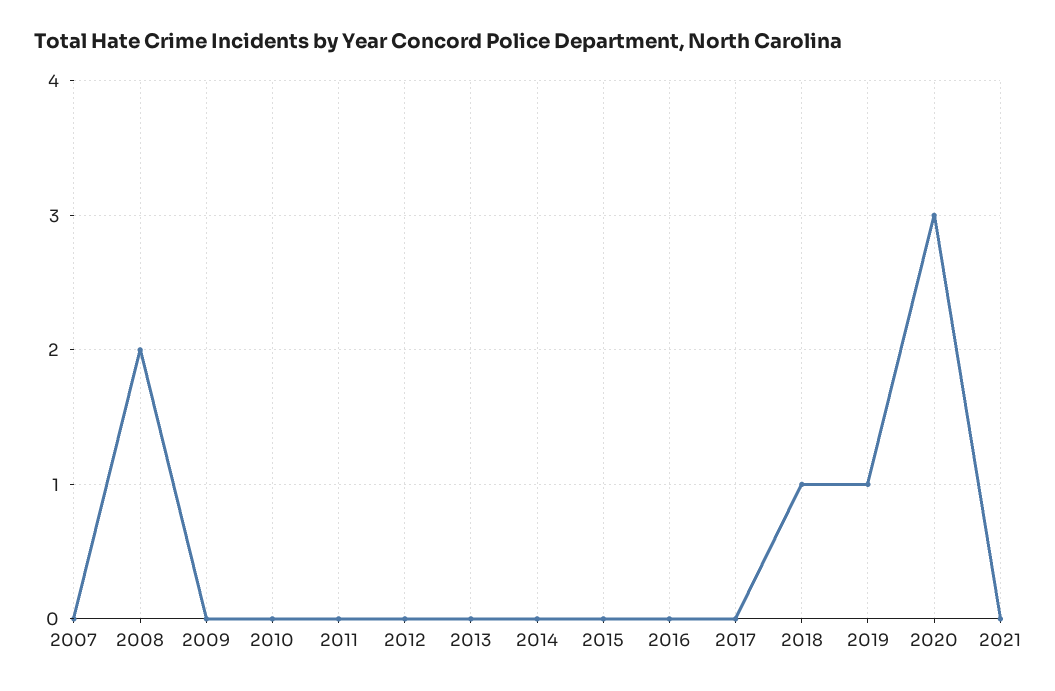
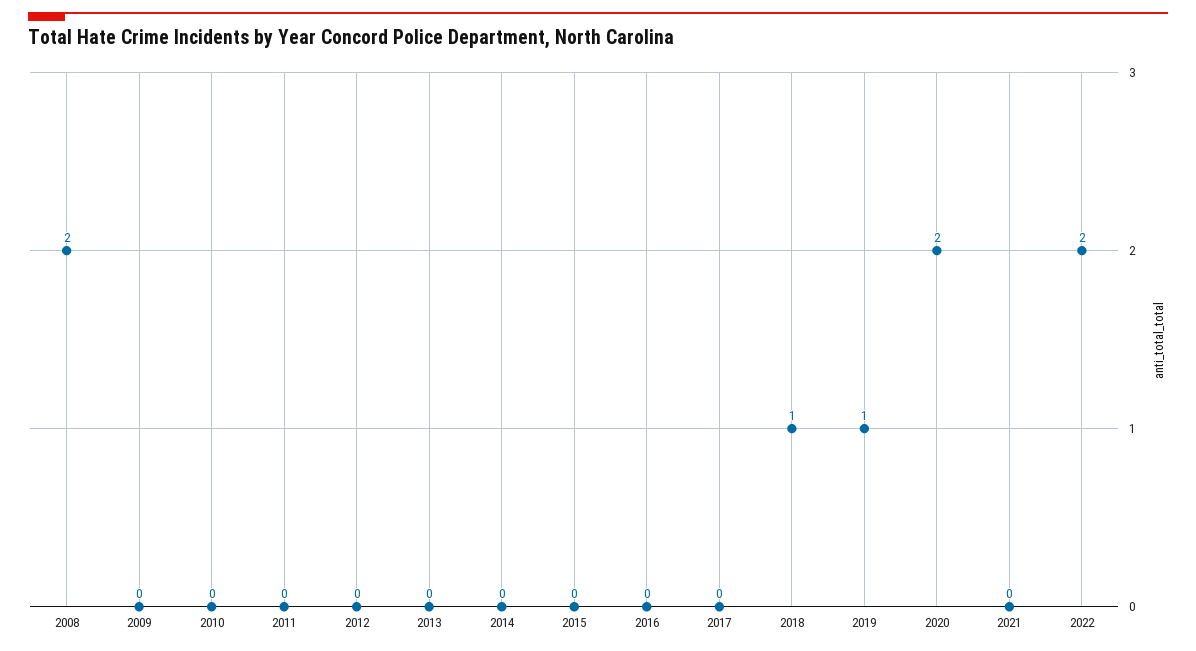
2007: 0 -> none
2020: 3 -> 2
2022: none -> 2

